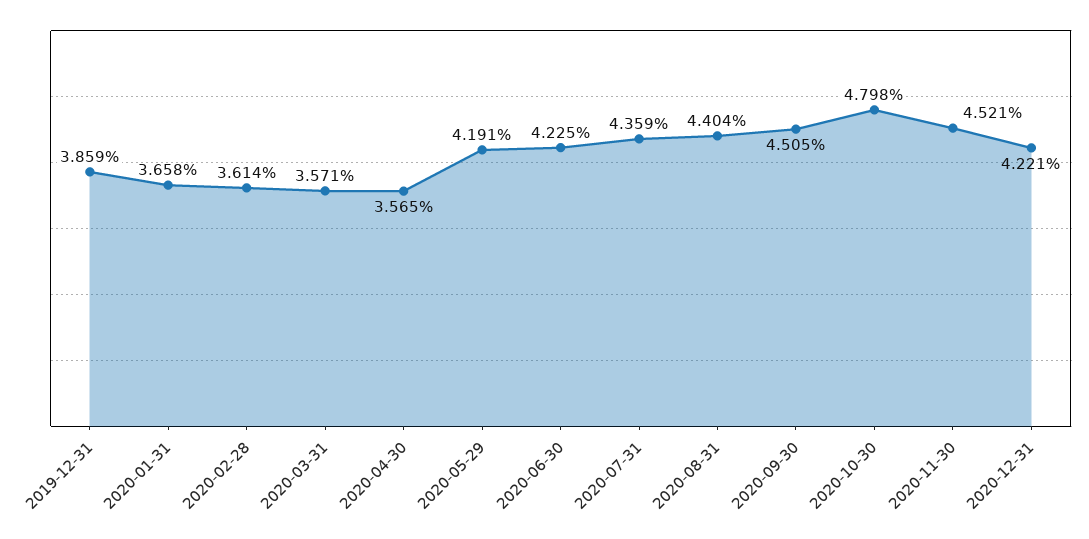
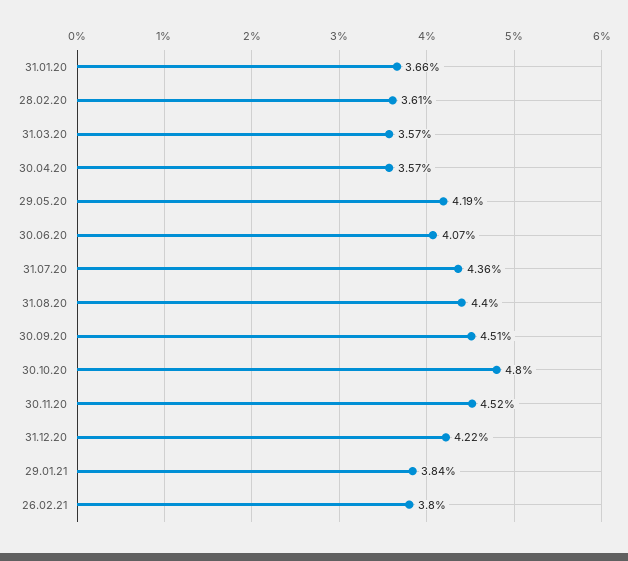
2019-12-31: 3.859 -> none
2020-06-30: 4.225 -> 4.07
29.01.21: none -> 3.84
26.02.21: none -> 3.8

